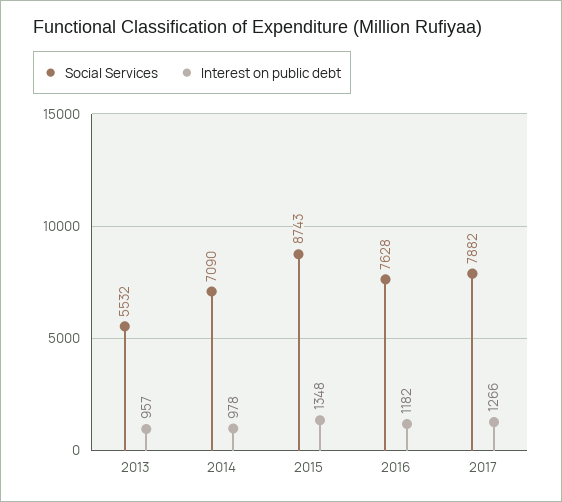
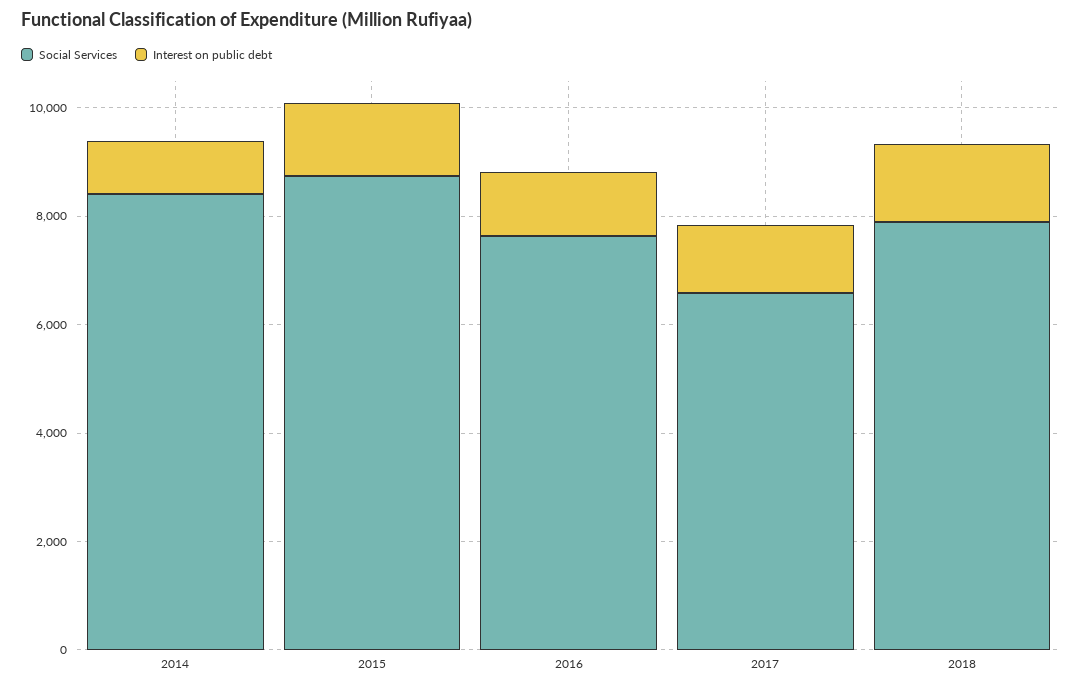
Social Services, 2013: 5532 -> none
Interest on public debt, 2013: 957 -> none
Social Services, 2014: 7090 -> 8500
Social Services, 2017: 7882 -> 6500
Social Services, 2018: none -> 8000
Interest on public debt, 2018: none -> 1500

